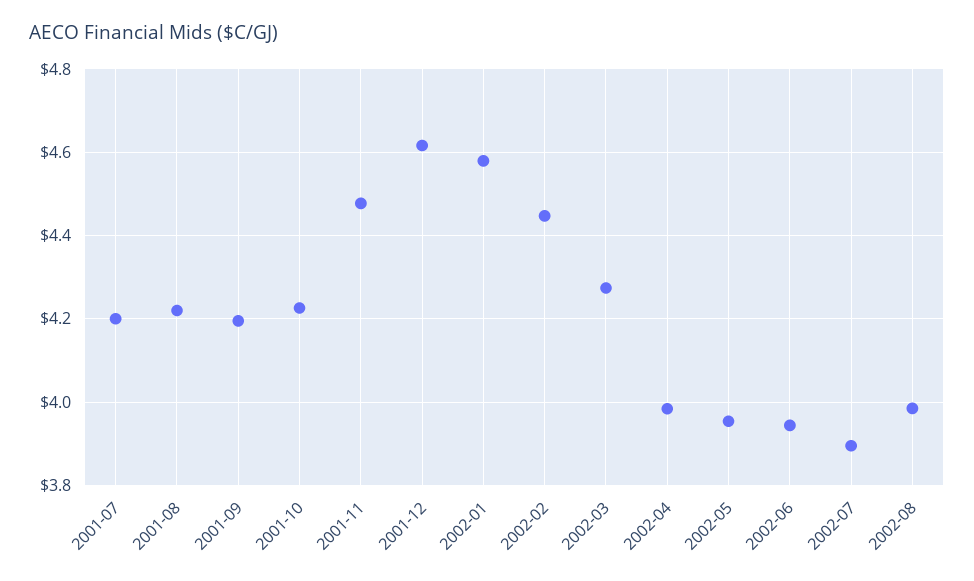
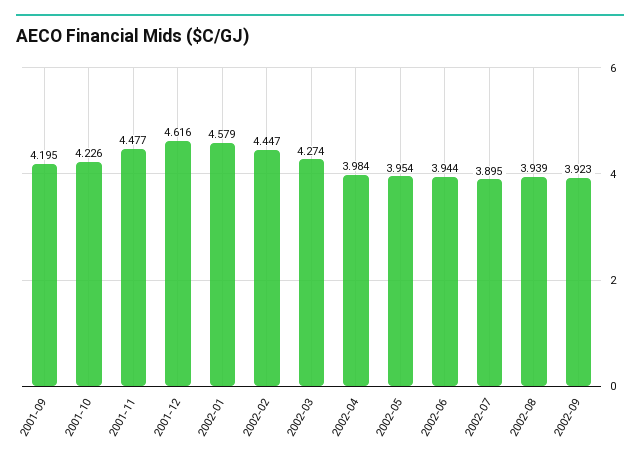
2001-07: 4.2 -> none
2001-08: 4.22 -> none
2002-08: 3.98 -> 3.939
2002-09: none -> 3.923

